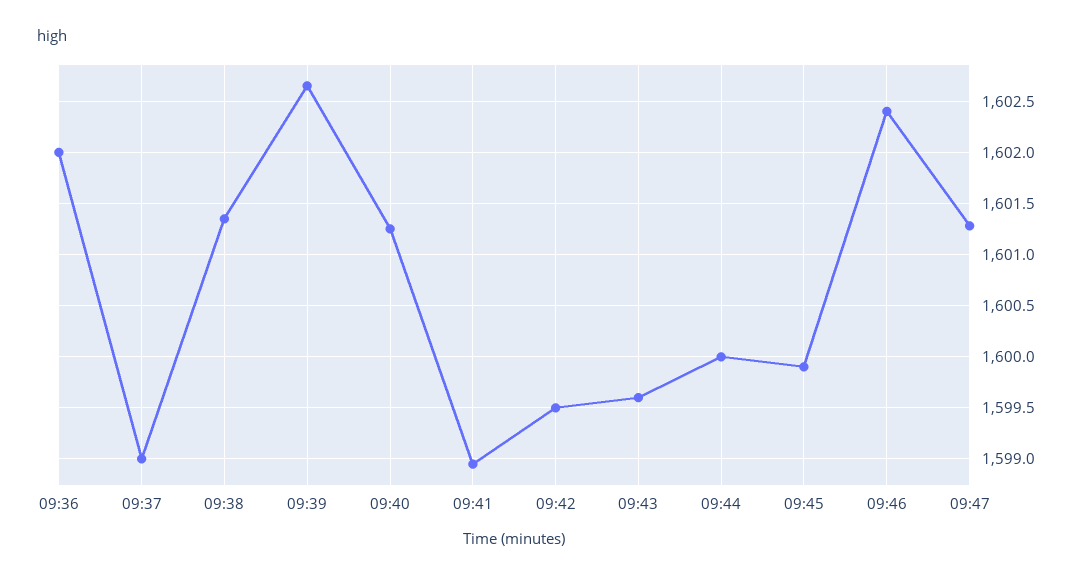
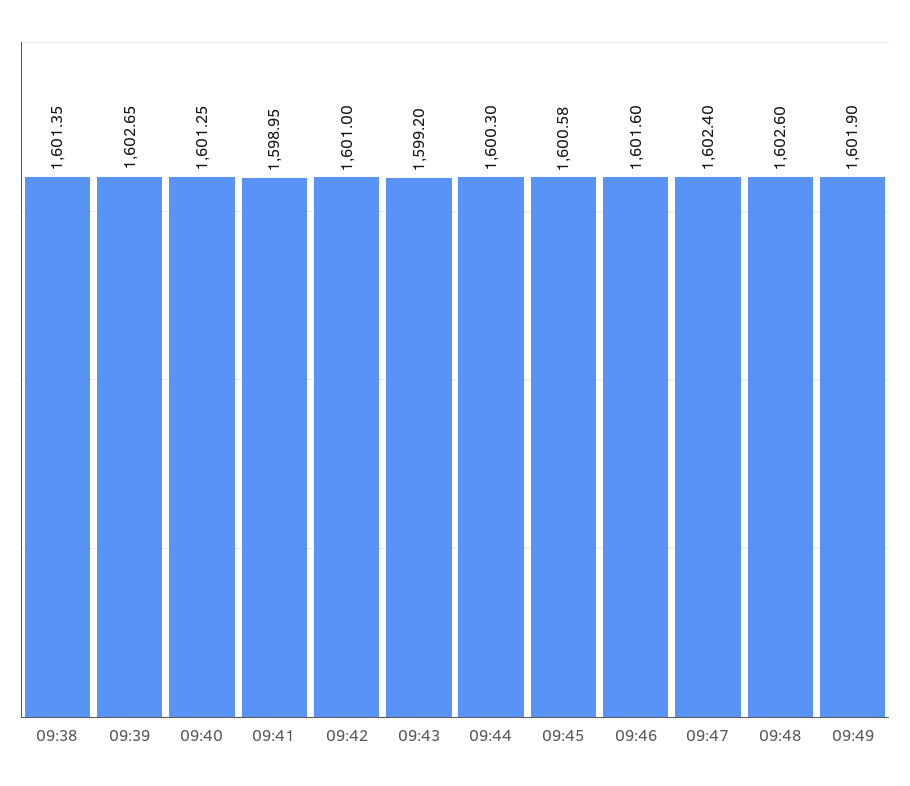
09:36: 1602 -> none
09:37: 1599 -> none
09:42: 1599.5 -> 1601
09:43: 1599.6 -> 1599.2
09:44: 1600 -> 1600.3
09:45: 1599.9 -> 1600.58
09:46: 1602.4 -> 1601.6
09:47: 1601.3 -> 1602.4
09:48: none -> 1602.6
09:49: none -> 1601.9

